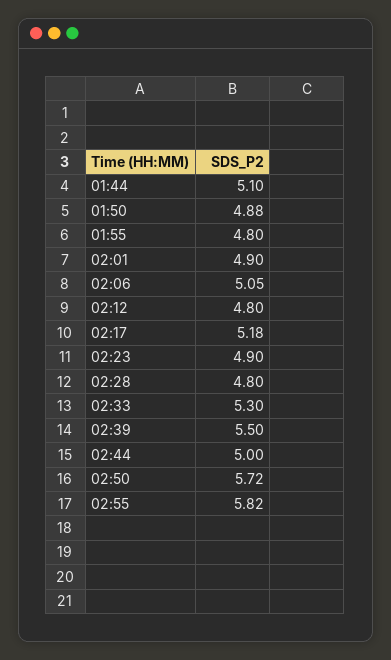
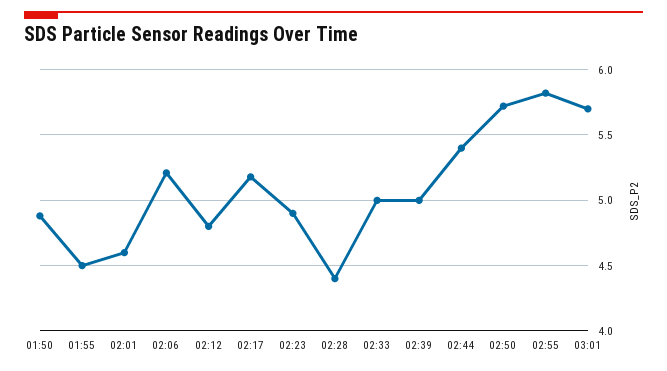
01:44: 5.1 -> none
01:55: 4.8 -> 4.5
02:01: 4.9 -> 4.6
02:06: 5.05 -> 5.2
02:28: 4.8 -> 4.4
02:33: 5.3 -> 5
02:39: 5.5 -> 5
02:44: 5 -> 5.4
03:01: none -> 5.7

